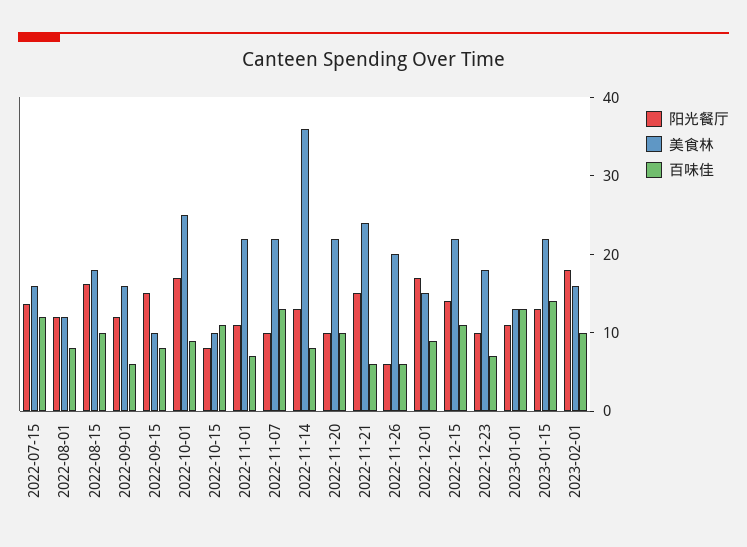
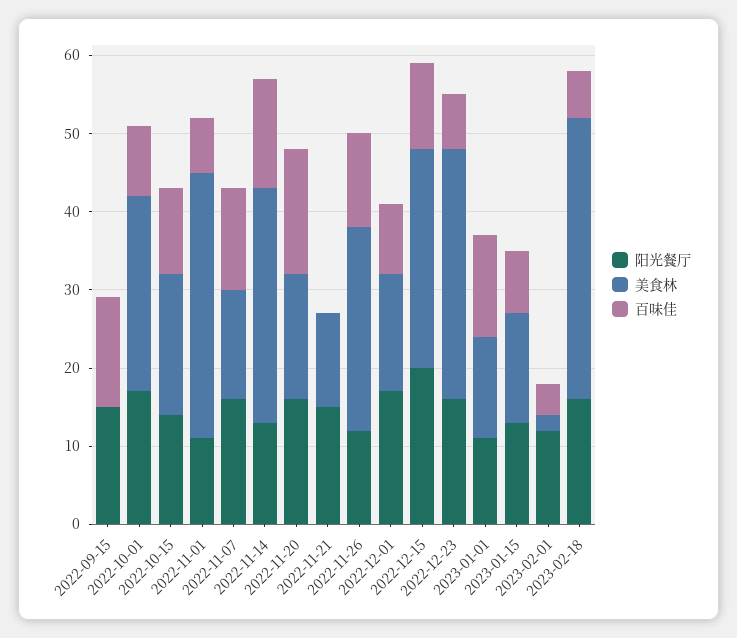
阳光餐厅, 2022-07-15: 14 -> none
美食林, 2022-07-15: 16 -> none
百味佳, 2022-07-15: 12 -> none
阳光餐厅, 2022-08-01: 12 -> none
美食林, 2022-08-01: 12 -> none
百味佳, 2022-08-01: 8 -> none
阳光餐厅, 2022-08-15: 16 -> none
美食林, 2022-08-15: 18 -> none
百味佳, 2022-08-15: 10 -> none
阳光餐厅, 2022-09-01: 12 -> none
美食林, 2022-09-01: 16 -> none
百味佳, 2022-09-01: 6 -> none
美食林, 2022-09-15: 10 -> 0
百味佳, 2022-09-15: 8 -> 14
阳光餐厅, 2022-10-15: 8 -> 14
美食林, 2022-10-15: 10 -> 18
美食林, 2022-11-01: 22 -> 34
阳光餐厅, 2022-11-07: 10 -> 16
美食林, 2022-11-07: 22 -> 14
美食林, 2022-11-14: 36 -> 30
百味佳, 2022-11-14: 8 -> 14
阳光餐厅, 2022-11-20: 10 -> 16
美食林, 2022-11-20: 22 -> 16
百味佳, 2022-11-20: 10 -> 16
美食林, 2022-11-21: 24 -> 12
百味佳, 2022-11-21: 6 -> 0
阳光餐厅, 2022-11-26: 6 -> 12
美食林, 2022-11-26: 20 -> 26
百味佳, 2022-11-26: 6 -> 12
阳光餐厅, 2022-12-15: 14 -> 20
美食林, 2022-12-15: 22 -> 28
阳光餐厅, 2022-12-23: 10 -> 16
美食林, 2022-12-23: 18 -> 32
美食林, 2023-01-15: 22 -> 14
百味佳, 2023-01-15: 14 -> 8
阳光餐厅, 2023-02-01: 18 -> 12
美食林, 2023-02-01: 16 -> 2
百味佳, 2023-02-01: 10 -> 4
阳光餐厅, 2023-02-18: none -> 16
美食林, 2023-02-18: none -> 36
百味佳, 2023-02-18: none -> 6

